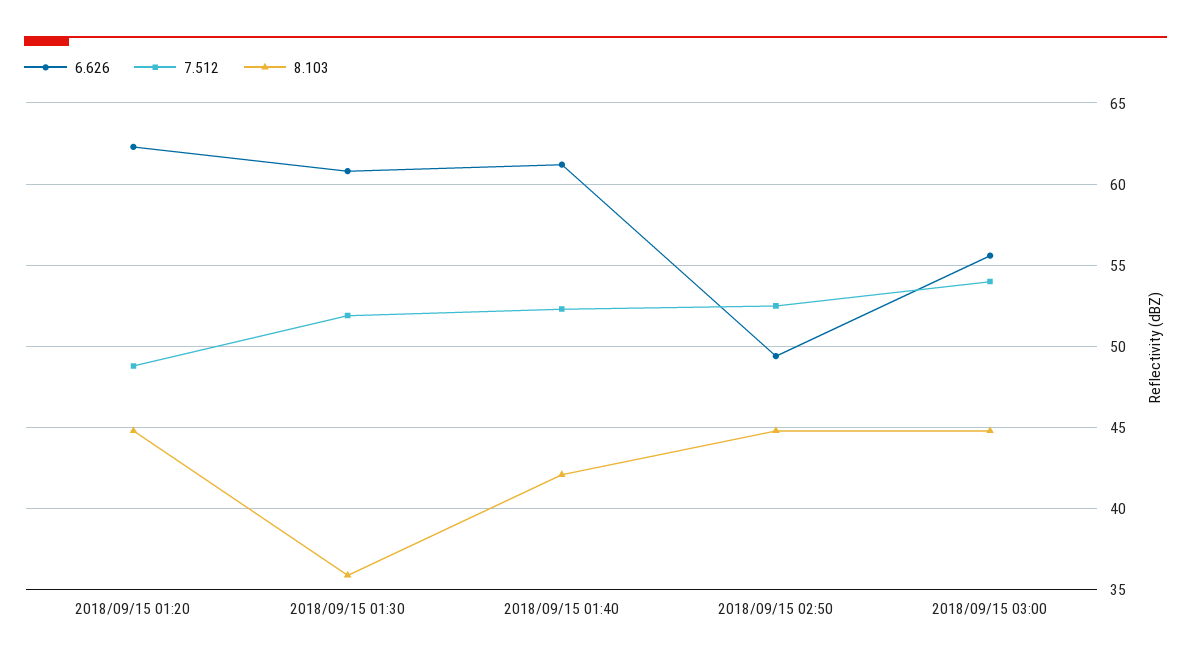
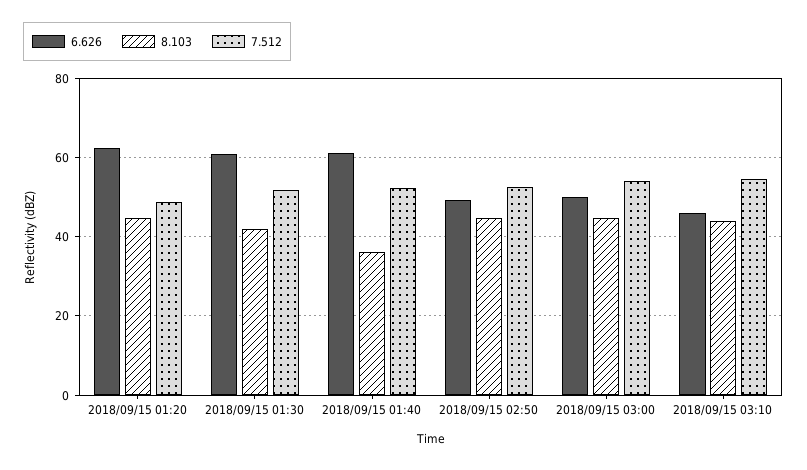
8.103, 2018/09/15 01:30: 36 -> 42
8.103, 2018/09/15 01:40: 42 -> 36
6.626, 2018/09/15 03:00: 55.5 -> 50
6.626, 2018/09/15 03:10: none -> 46
8.103, 2018/09/15 03:10: none -> 44
7.512, 2018/09/15 03:10: none -> 54

